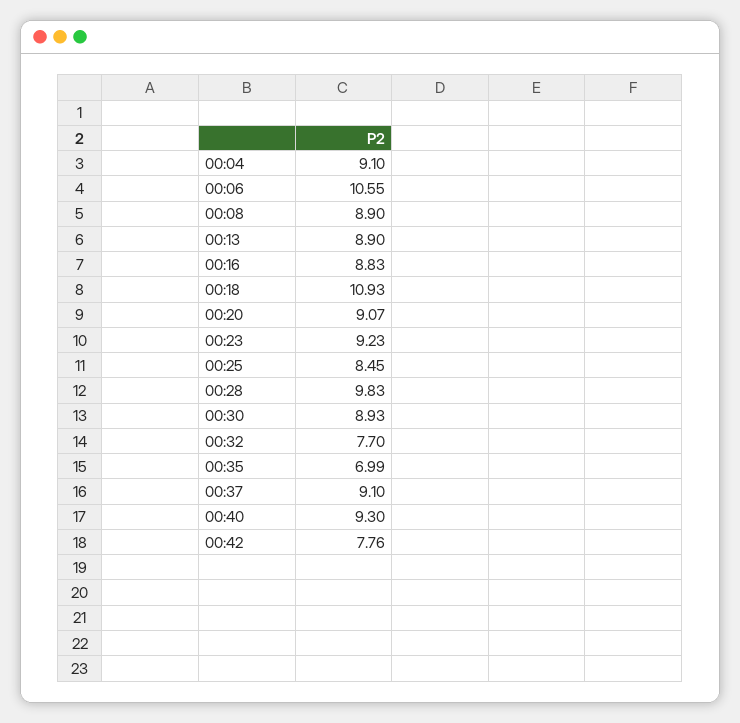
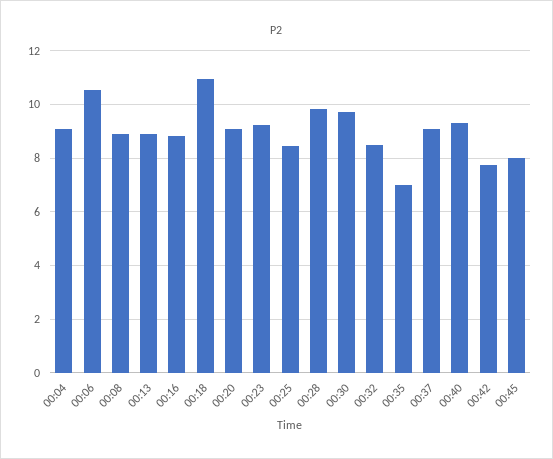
00:30: 8.93 -> 9.75
00:32: 7.7 -> 8.5
00:45: none -> 8

